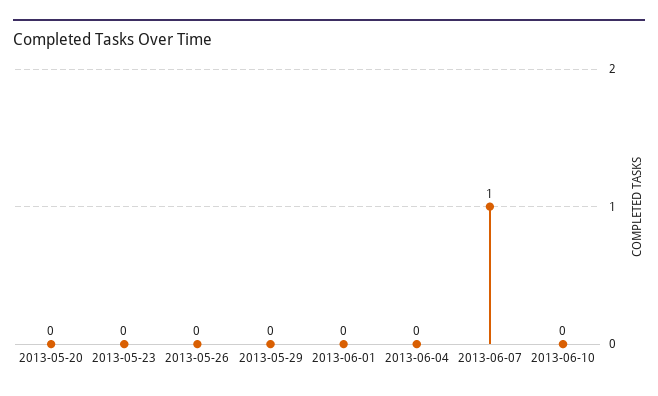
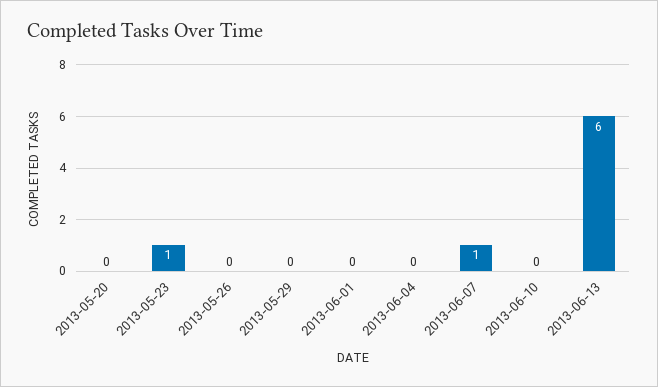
2013-05-23: 0 -> 1
2013-06-13: none -> 6

